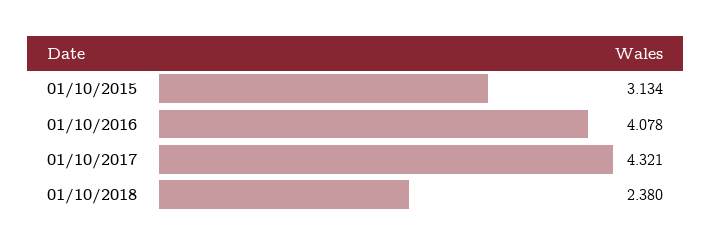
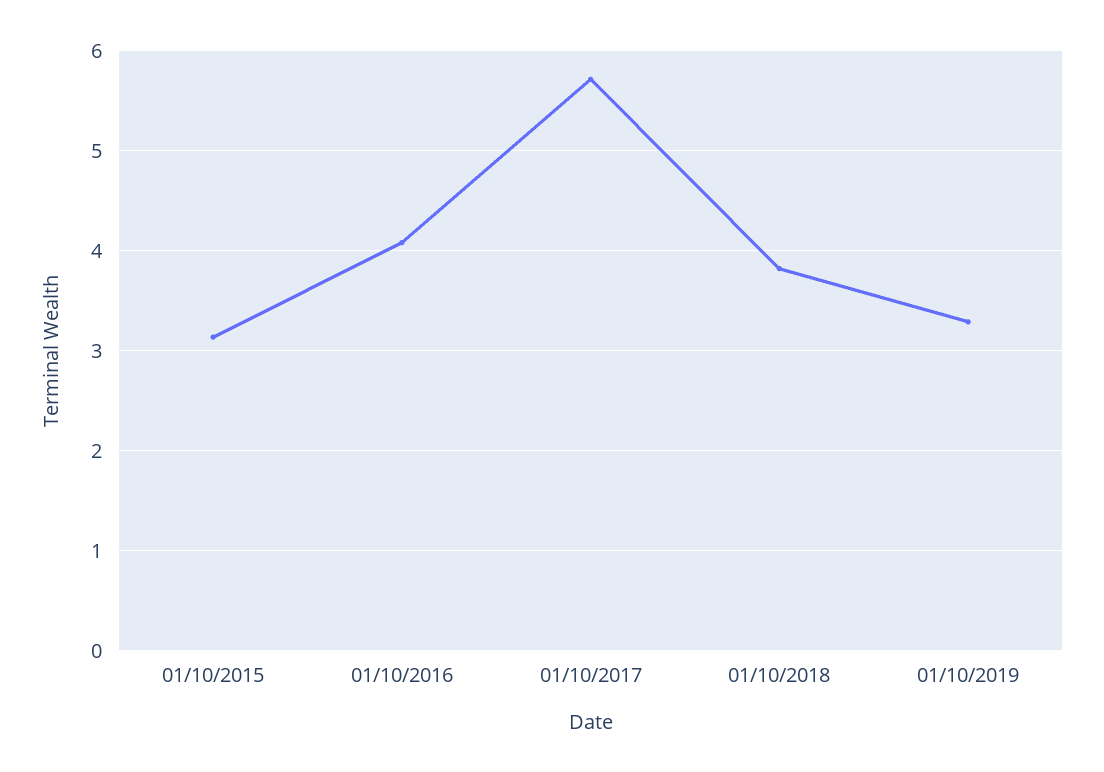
01/10/2017: 4.321 -> 5.7
01/10/2018: 2.38 -> 3.8
01/10/2019: none -> 3.3

